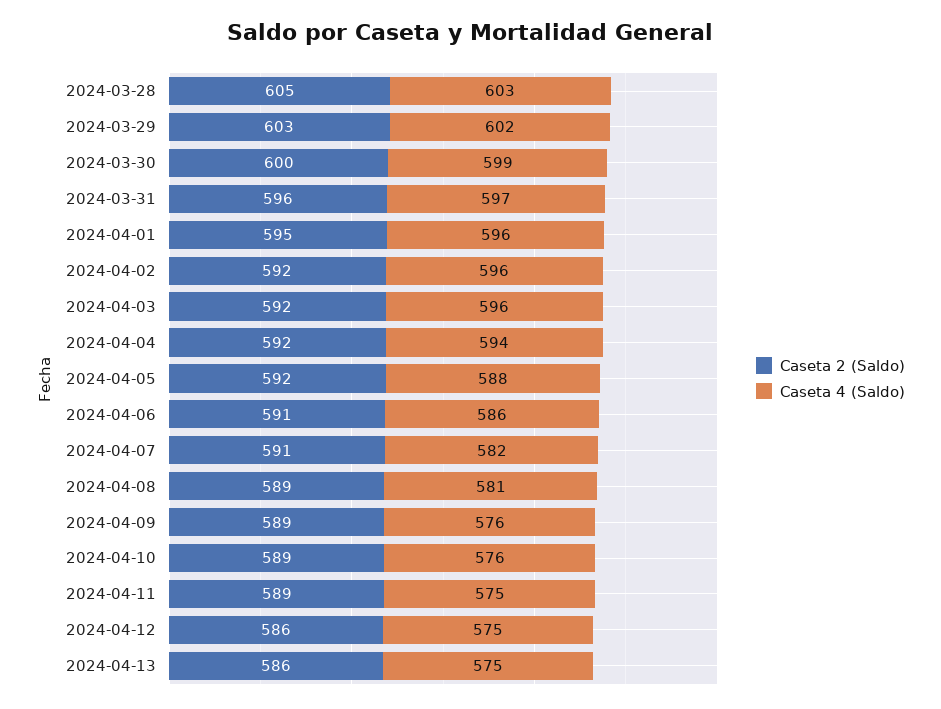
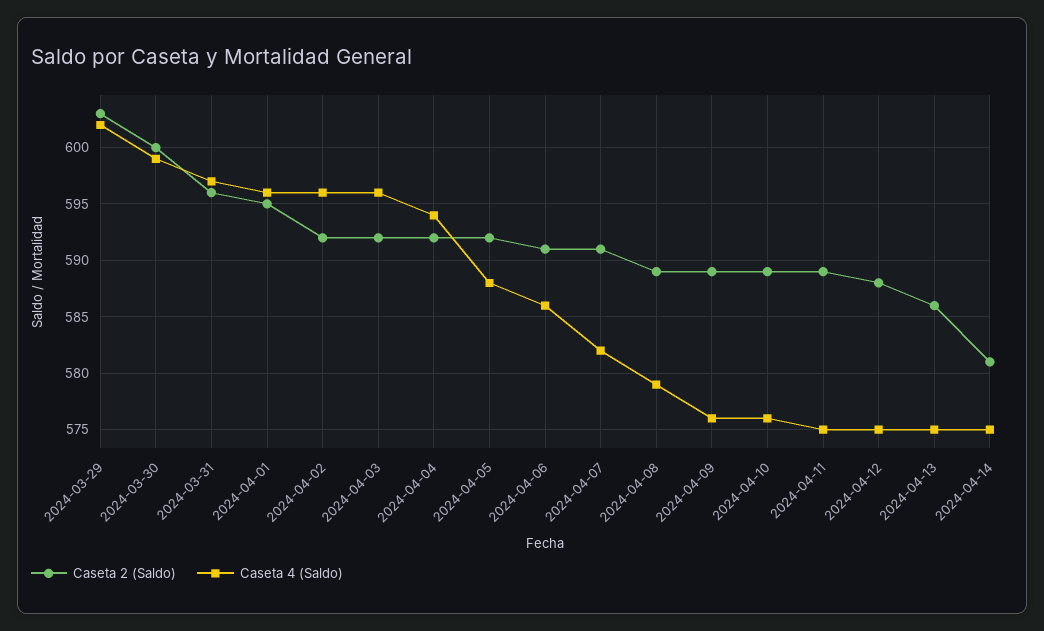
Caseta 2 (Saldo), 2024-03-28: 605 -> none
Caseta 4 (Saldo), 2024-03-28: 603 -> none
Caseta 4 (Saldo), 2024-04-08: 581 -> 579
Caseta 2 (Saldo), 2024-04-12: 586 -> 588
Caseta 2 (Saldo), 2024-04-14: none -> 581
Caseta 4 (Saldo), 2024-04-14: none -> 575

